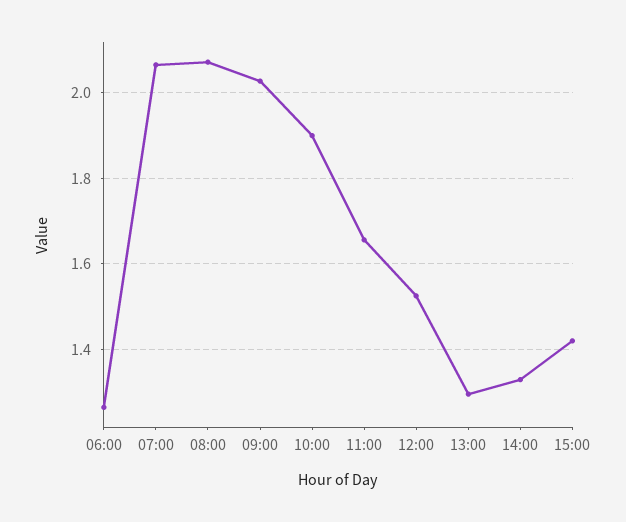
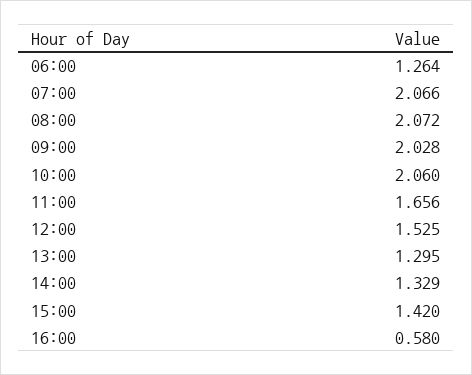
10:00: 1.9 -> 2.06
16:00: none -> 0.58

